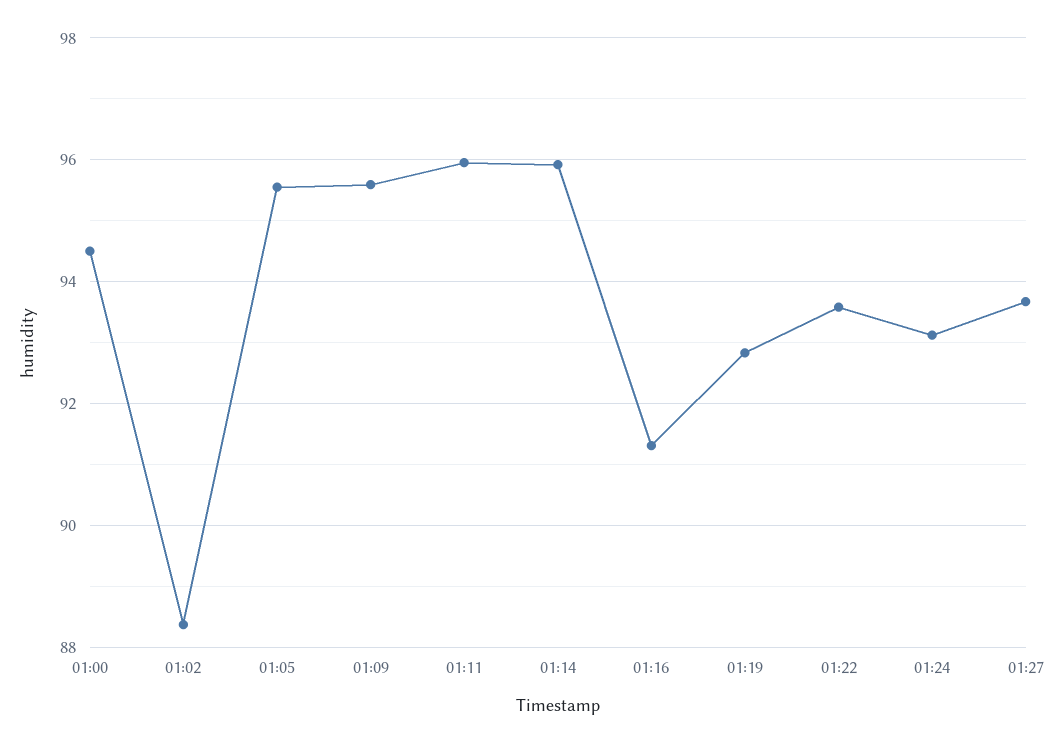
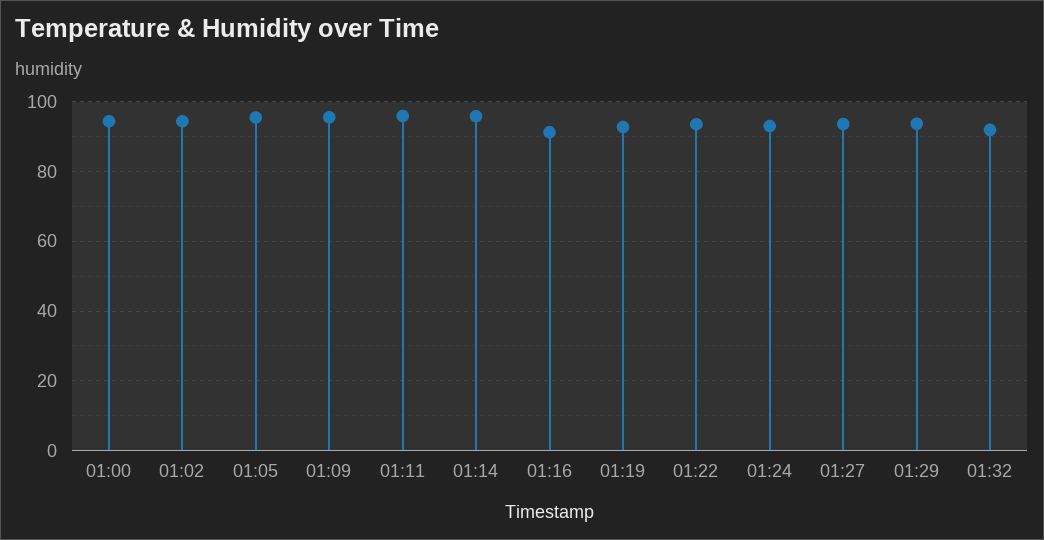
01:02: 88.4 -> 94
01:29: none -> 94
01:32: none -> 92

